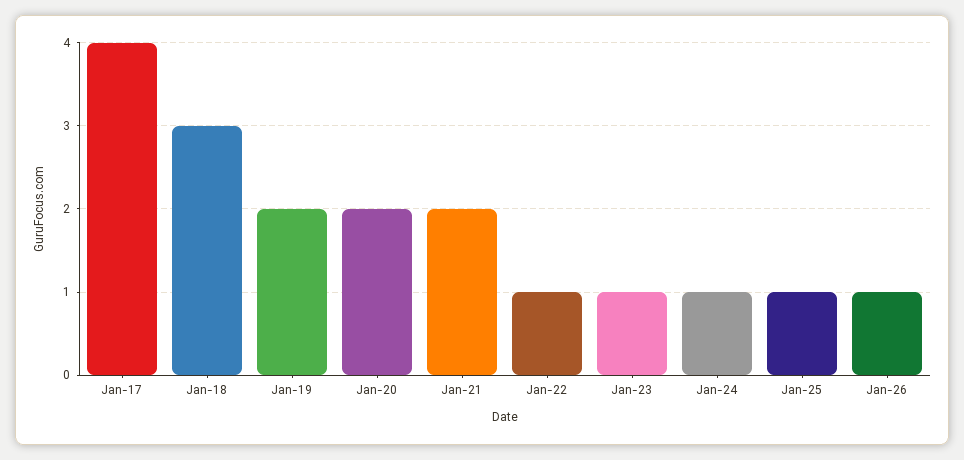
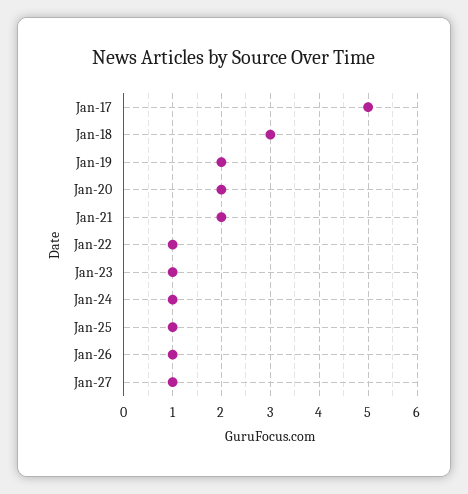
Jan-17: 4 -> 5
Jan-27: none -> 1

